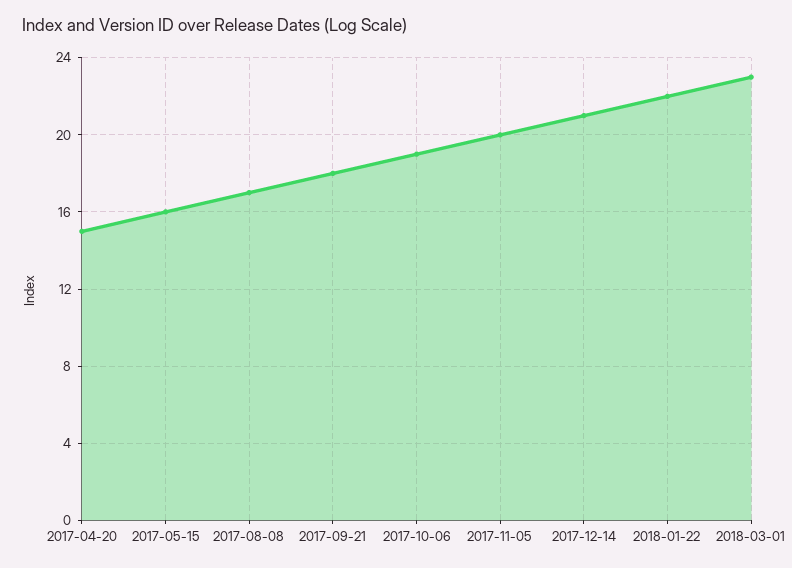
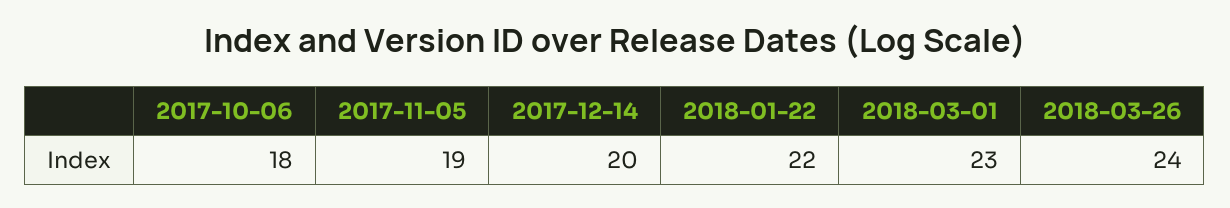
2017-04-20: 15 -> none
2017-05-15: 16 -> none
2017-08-08: 17 -> none
2017-09-21: 18 -> none
2017-10-06: 19 -> 18
2017-11-05: 20 -> 19
2017-12-14: 21 -> 20
2018-03-26: none -> 24

